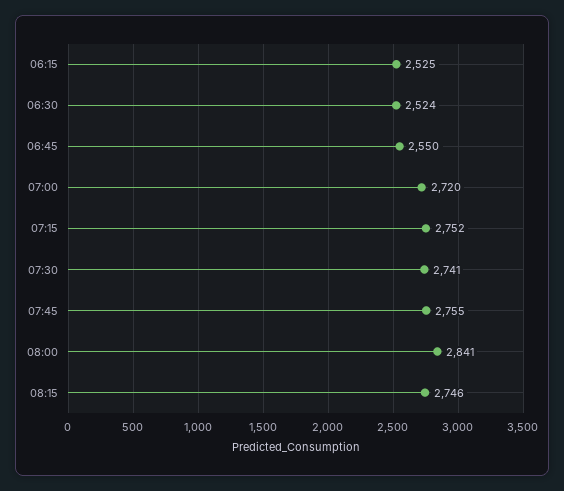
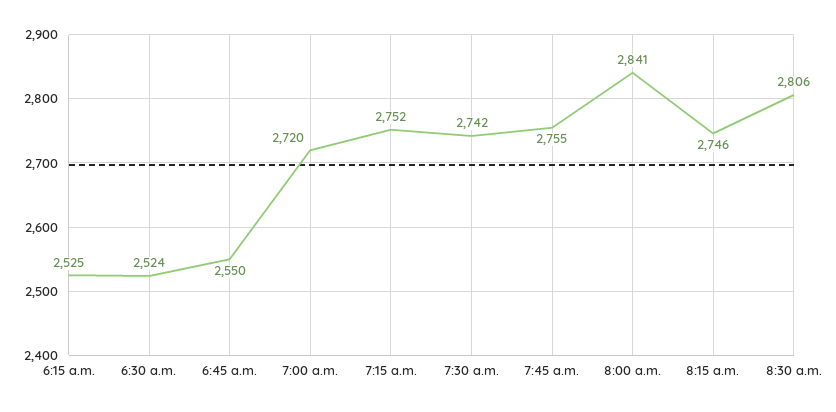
07:30: 2741 -> 2742
8:30 a.m.: none -> 2806

